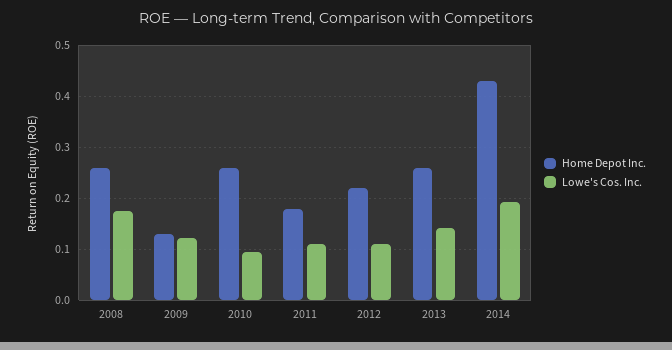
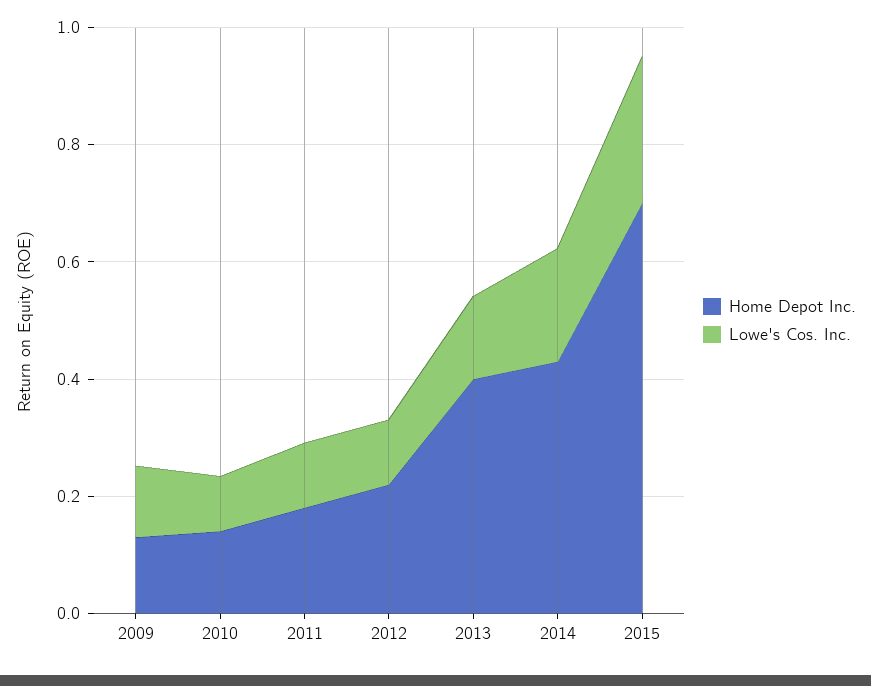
Home Depot Inc., 2008: 0.26 -> none
Lowe's Cos. Inc., 2008: 0.18 -> none
Home Depot Inc., 2010: 0.26 -> 0.15
Home Depot Inc., 2013: 0.26 -> 0.4
Home Depot Inc., 2015: none -> 0.7
Lowe's Cos. Inc., 2015: none -> 0.25

